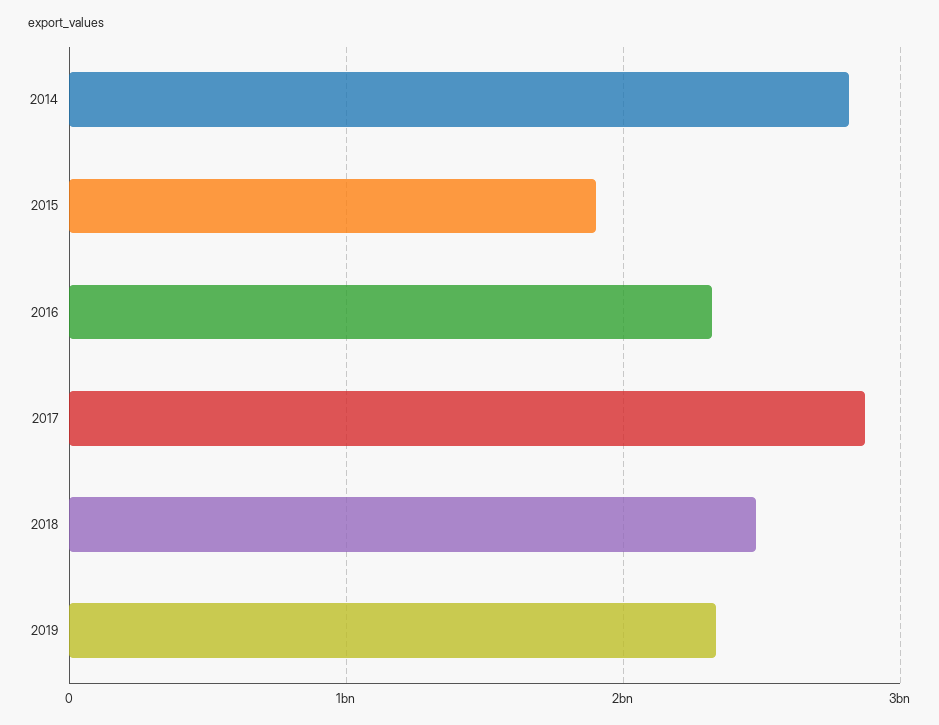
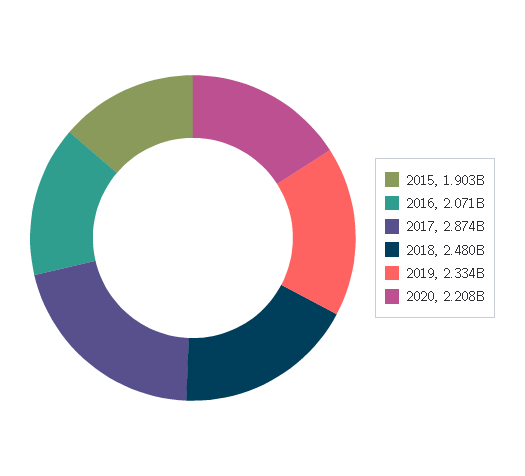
2014: 2800000000 -> none
2016: 2300000000 -> 2071000000
2020: none -> 2208000000

